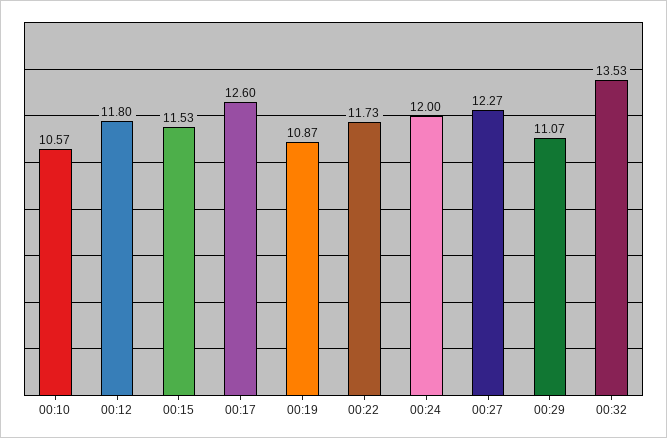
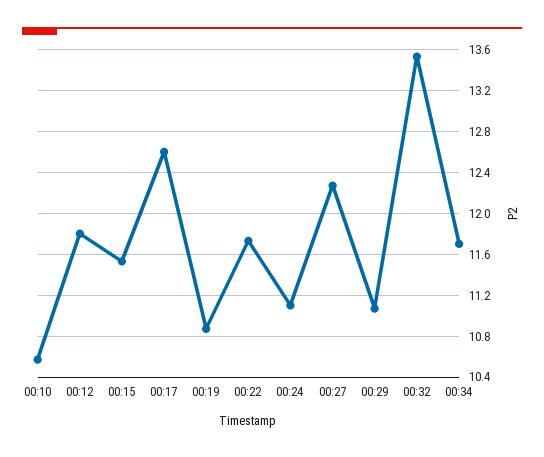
00:24: 12 -> 11.1
00:34: none -> 11.7

